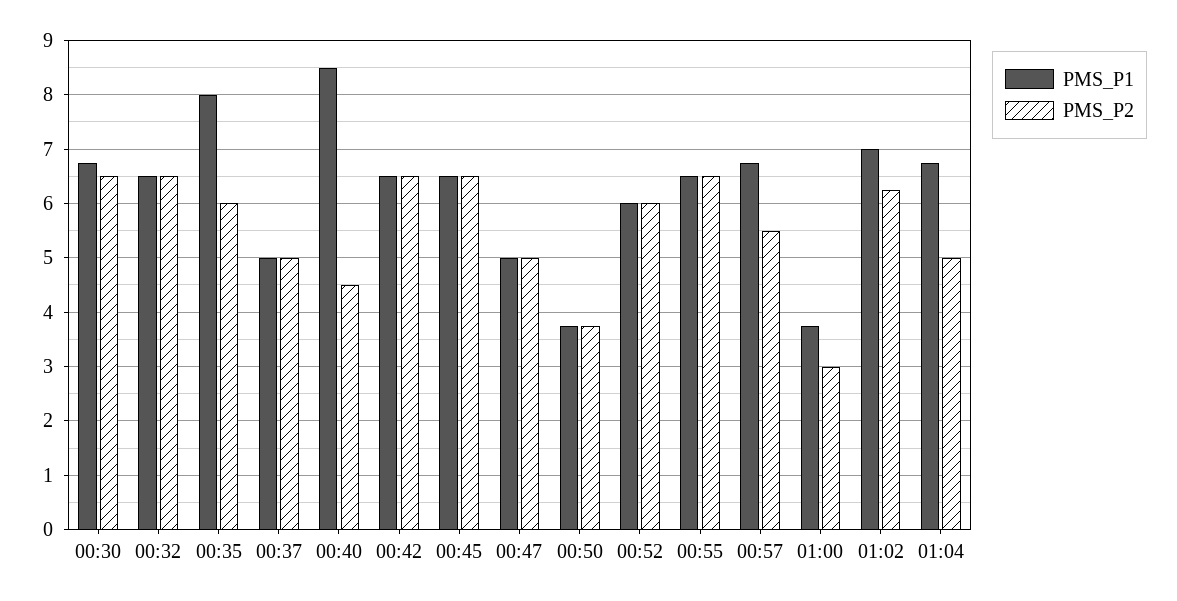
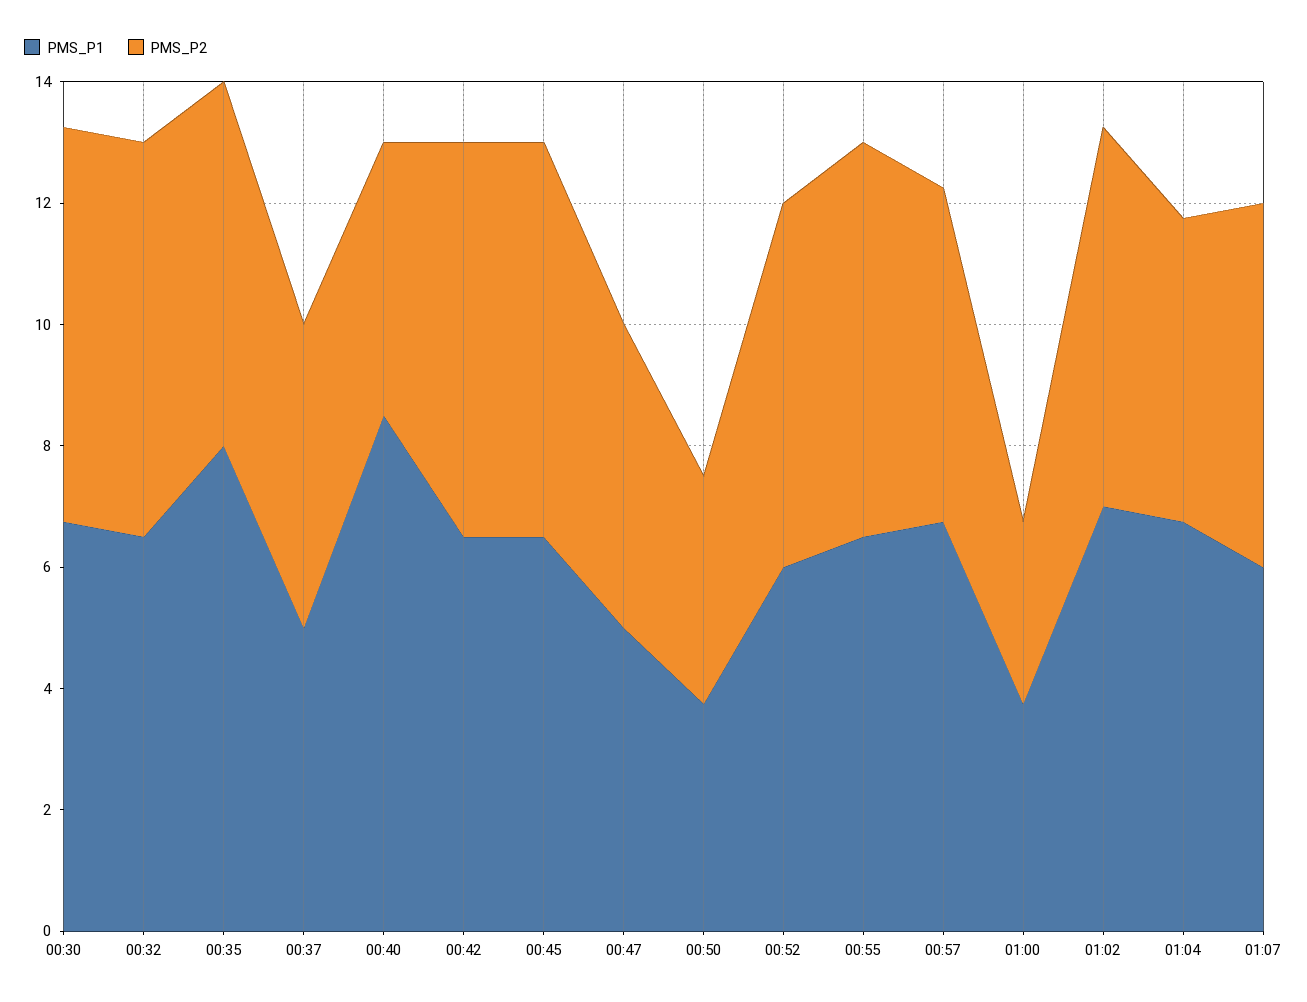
PMS_P1, 01:07: none -> 6
PMS_P2, 01:07: none -> 6

